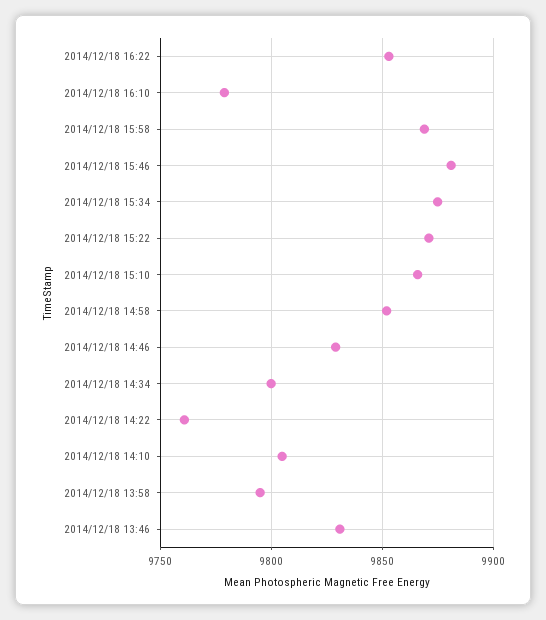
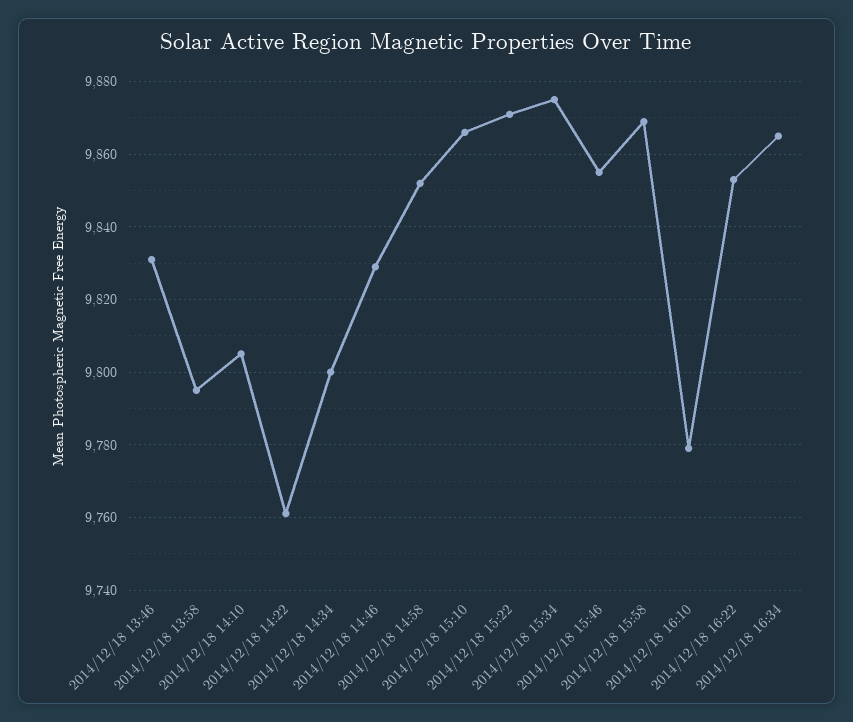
2014/12/18 15:46: 9880 -> 9855
2014/12/18 16:34: none -> 9865

